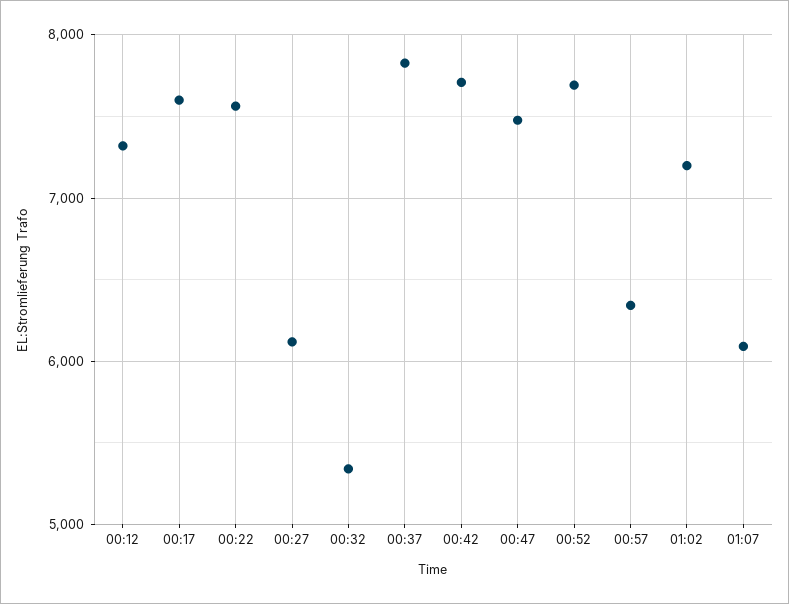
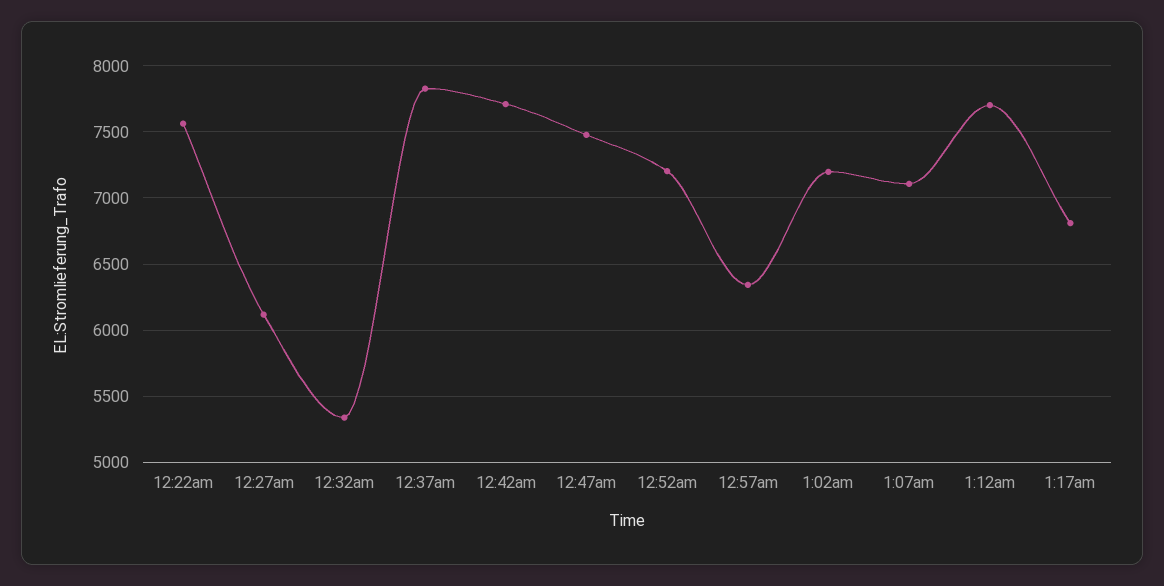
00:12: 7300 -> none
00:17: 7600 -> none
00:52: 7700 -> 7200
01:07: 6100 -> 7100
1:12am: none -> 7700
1:17am: none -> 6800

